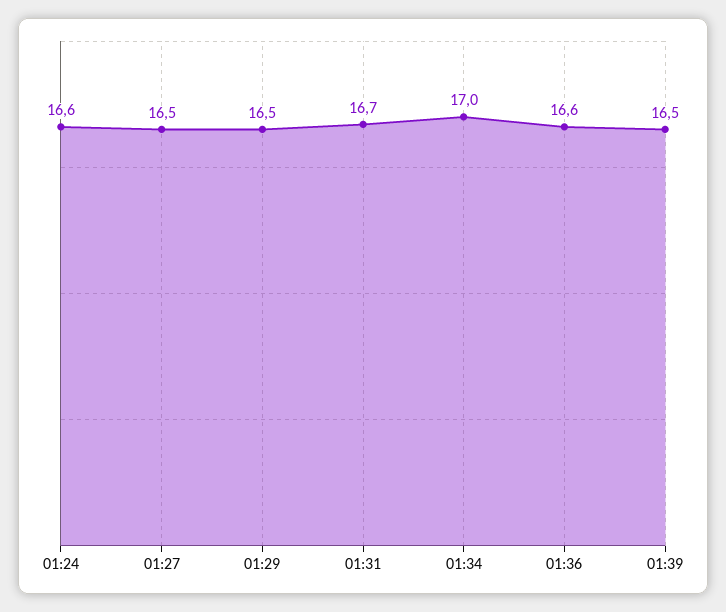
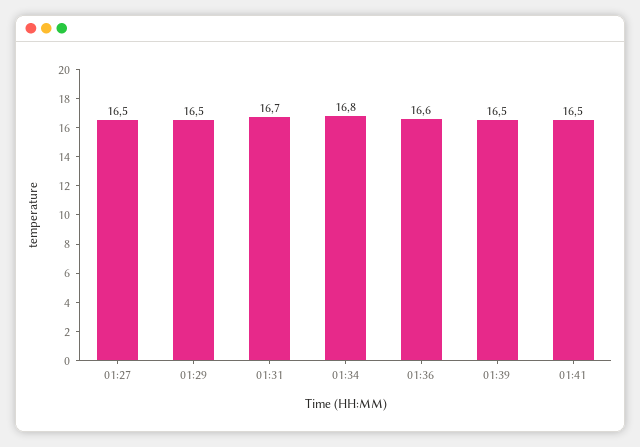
01:24: 16.6 -> none
01:34: 17 -> 16.8
01:41: none -> 16.5

